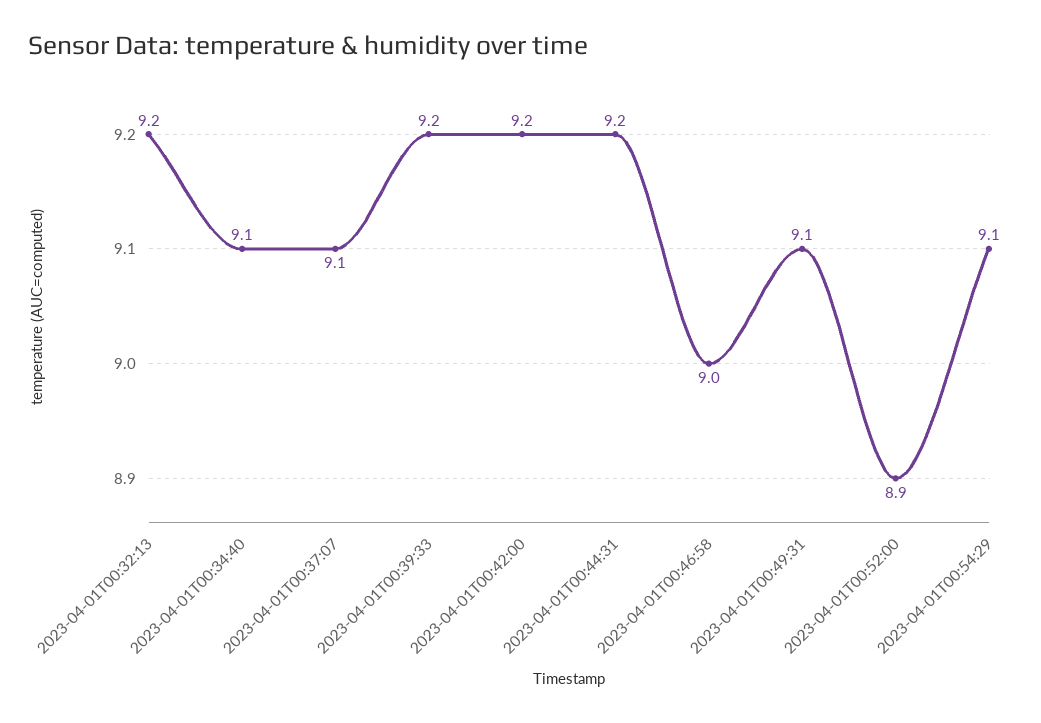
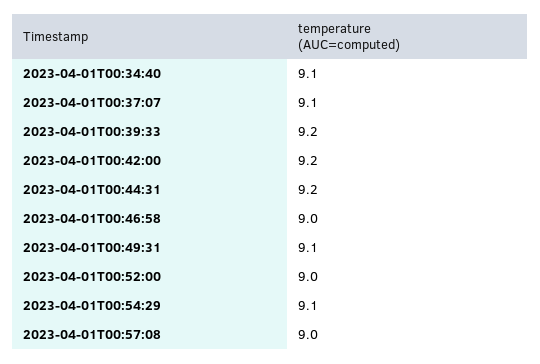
2023-04-01T00:32:13: 9.2 -> none
2023-04-01T00:52:00: 8.9 -> 9
2023-04-01T00:57:08: none -> 9

